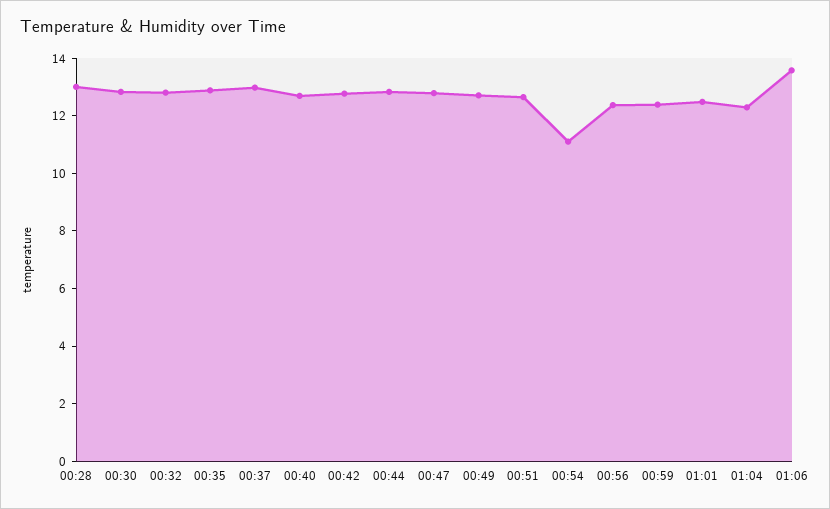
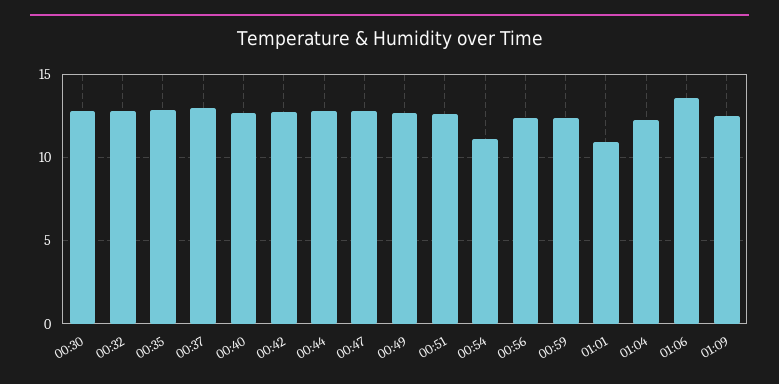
00:28: 13 -> none
01:01: 12.5 -> 11
01:09: none -> 12.5

